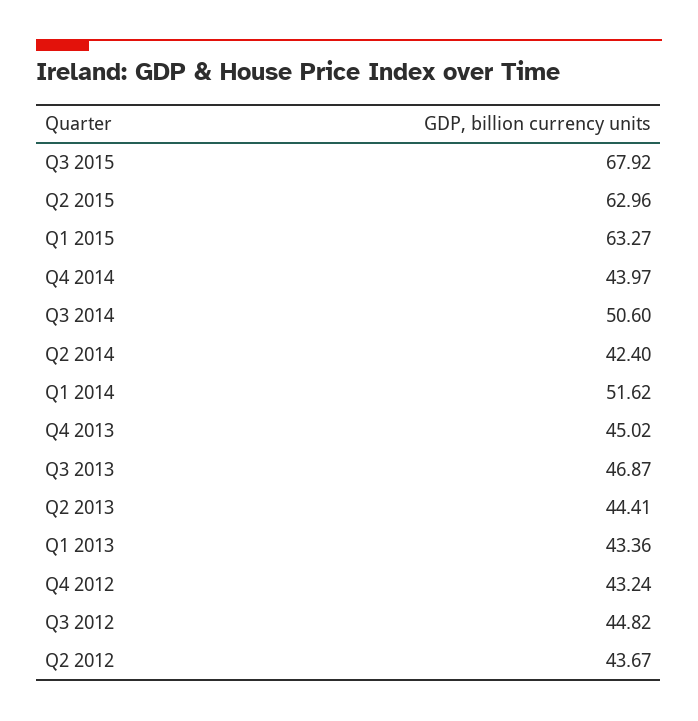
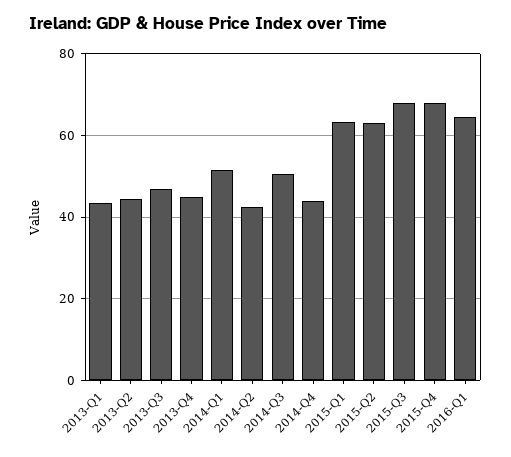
Q4 2012: 43.24 -> none
Q3 2012: 44.82 -> none
Q2 2012: 43.67 -> none
2015-Q4: none -> 68
2016-Q1: none -> 64

